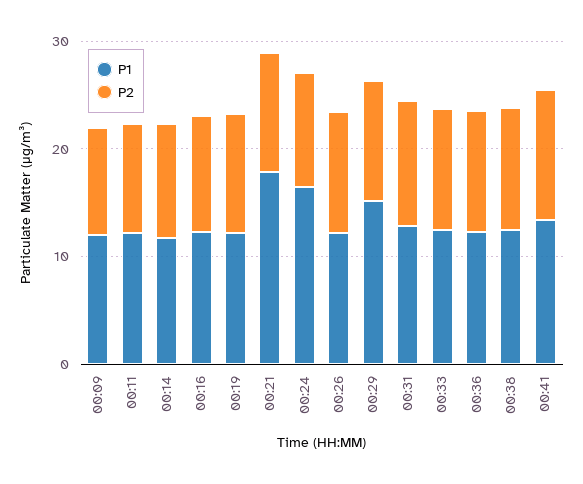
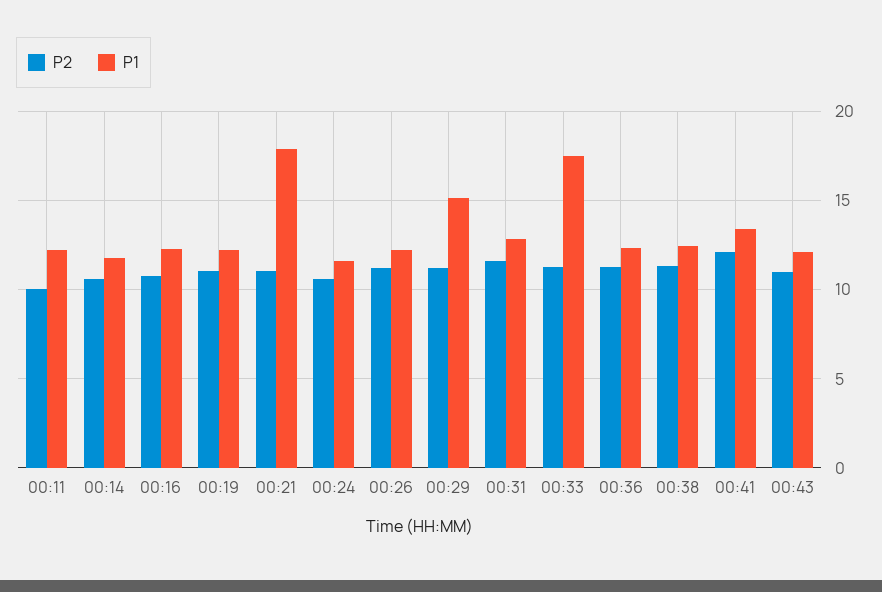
P1, 00:09: 12 -> none
P2, 00:09: 10 -> none
P1, 00:24: 16 -> 11.5
P1, 00:33: 12 -> 17.5
P2, 00:43: none -> 11
P1, 00:43: none -> 12

